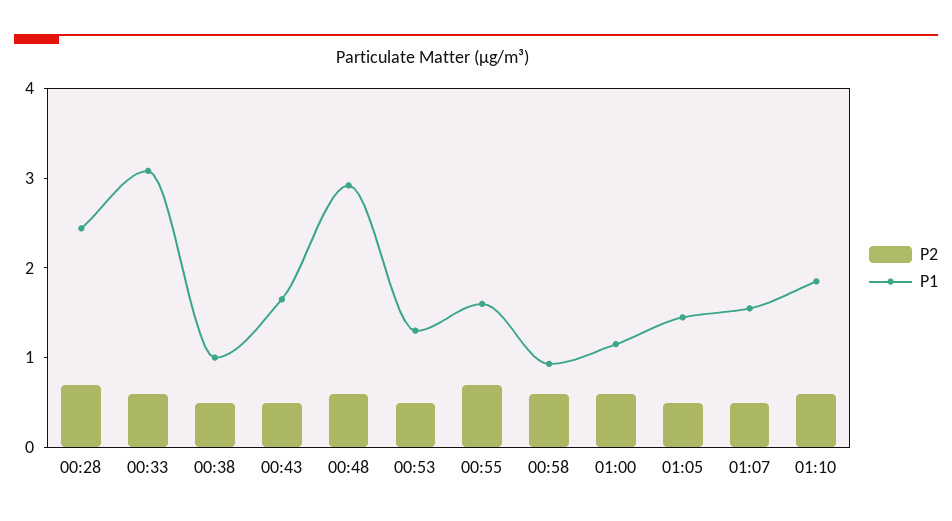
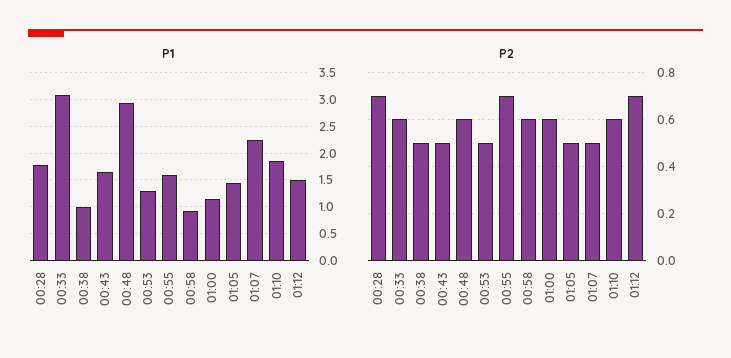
P1, 00:28: 2.4 -> 1.75
P1, 01:07: 1.6 -> 2.25
P1, 01:12: none -> 1.5
P2, 01:12: none -> 0.7

